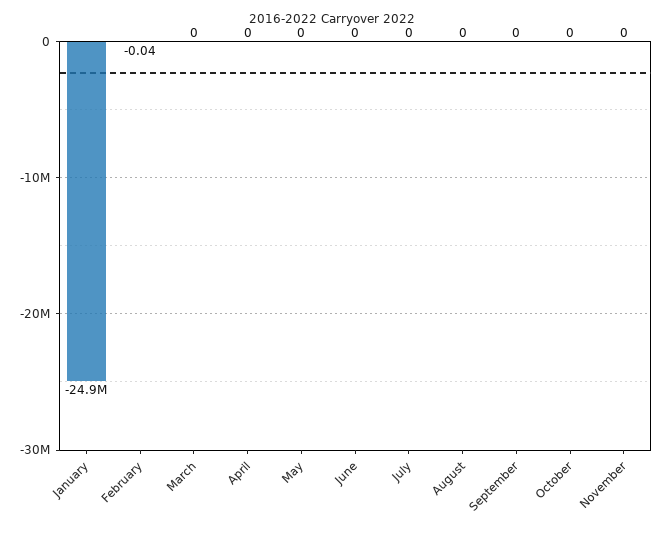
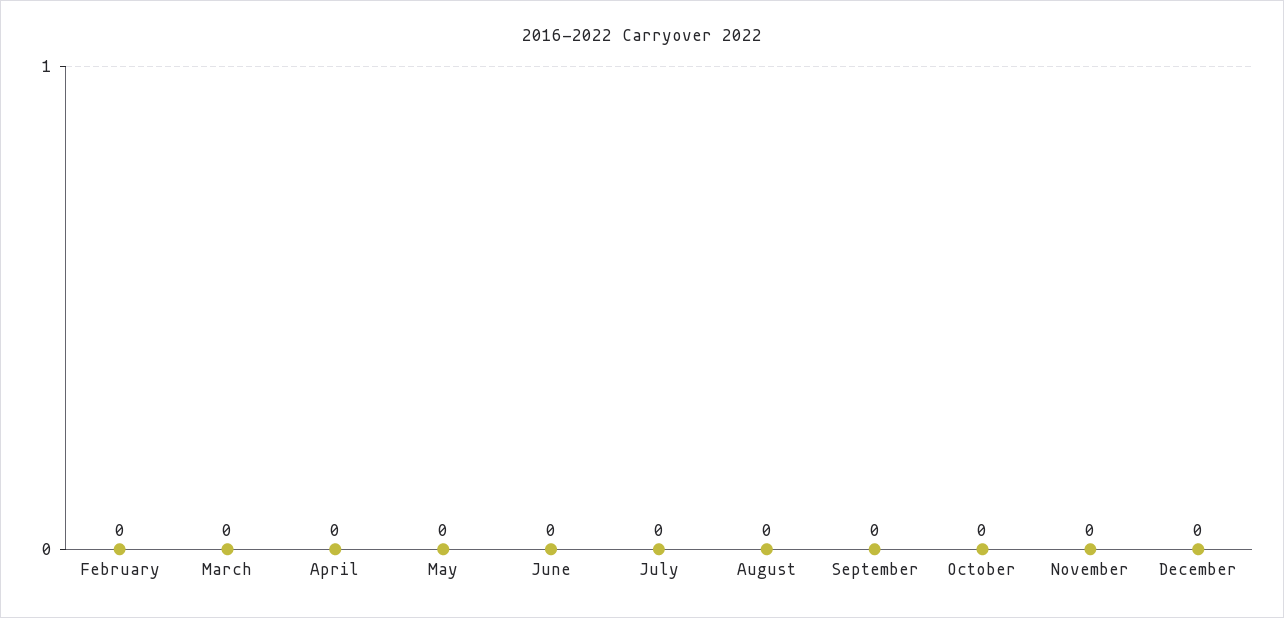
January: -24900000 -> none
February: -0.04 -> 0
December: none -> 0

